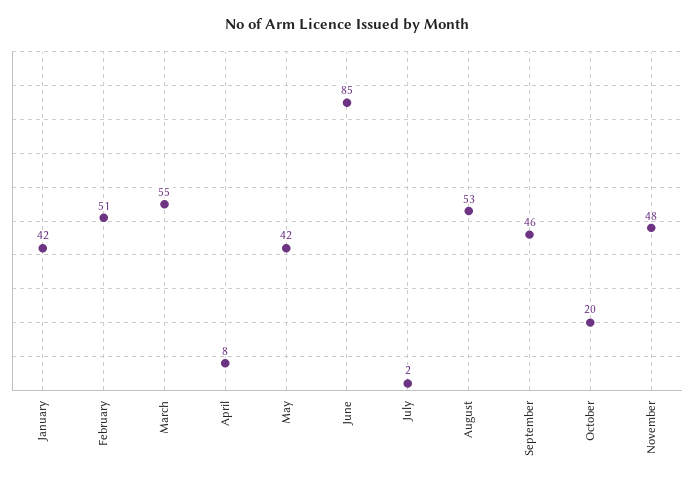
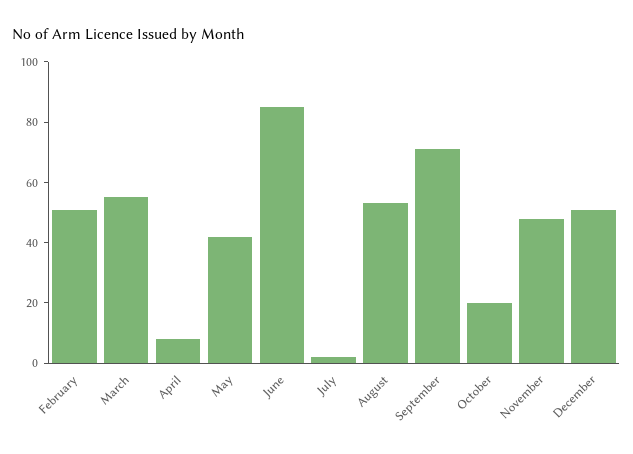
January: 42 -> none
September: 46 -> 70
December: none -> 50

